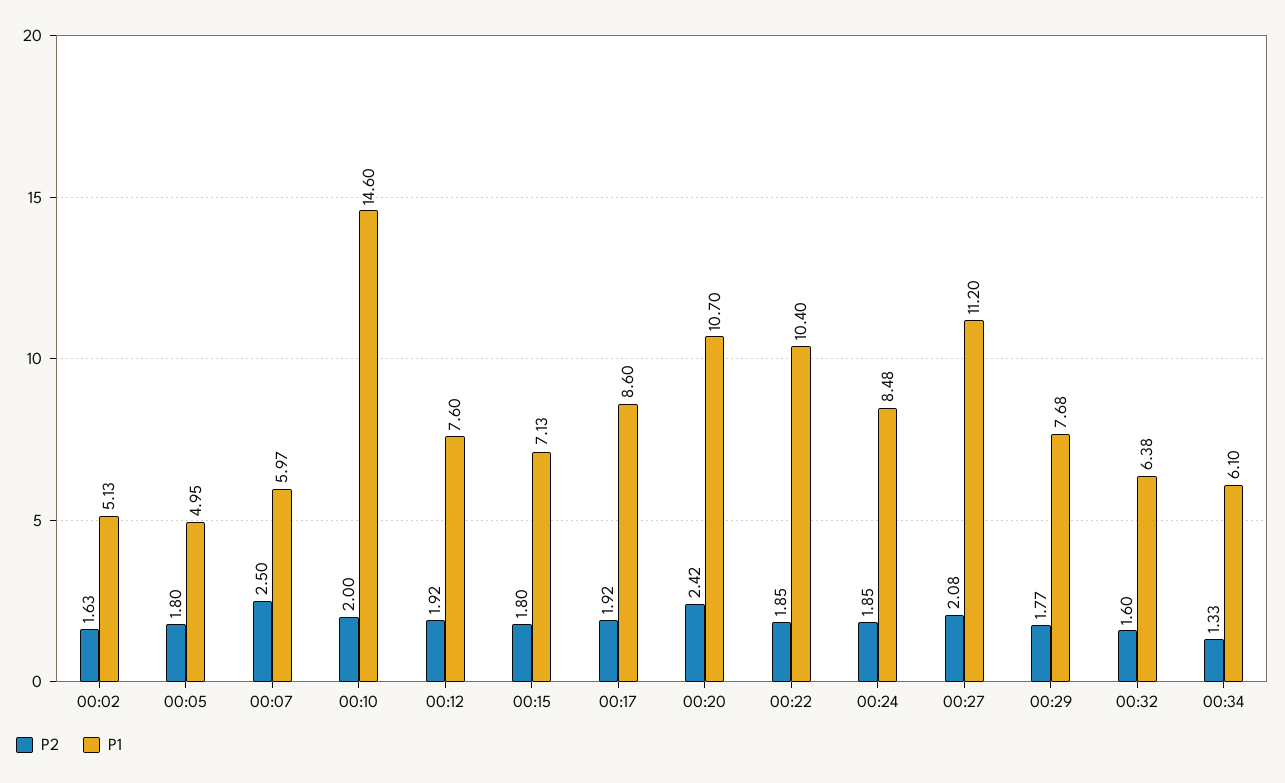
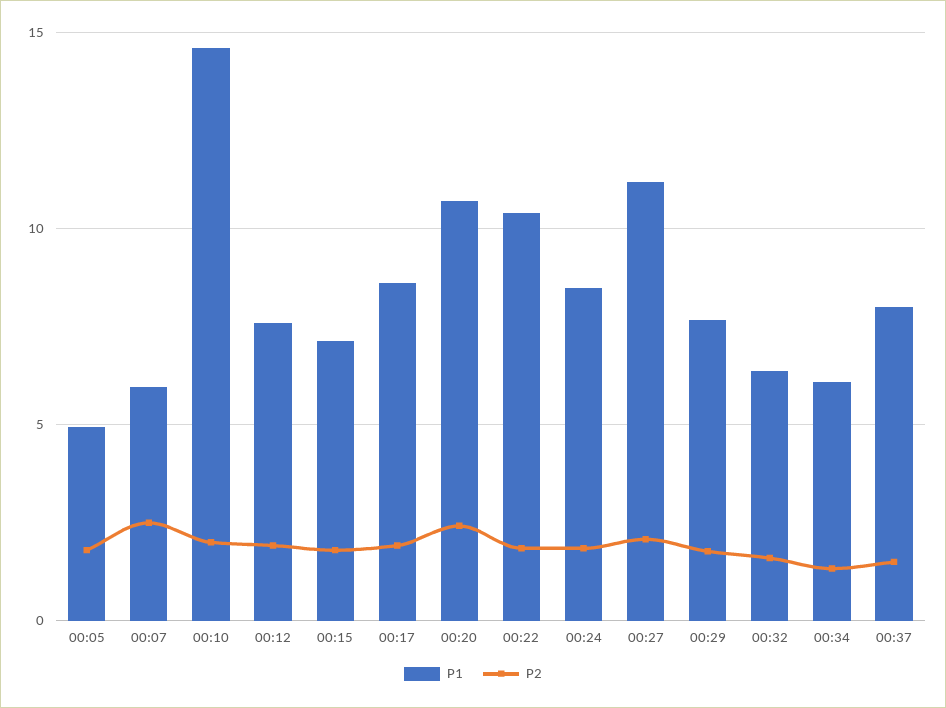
P2, 00:02: 1.63 -> none
P1, 00:02: 5.13 -> none
P1, 00:37: none -> 8
P2, 00:37: none -> 1.5

